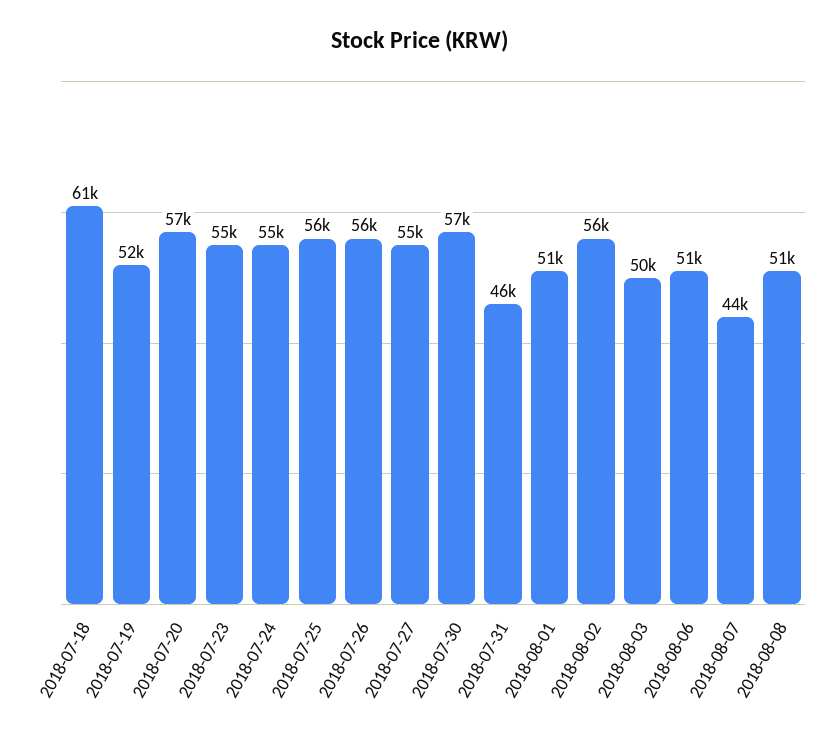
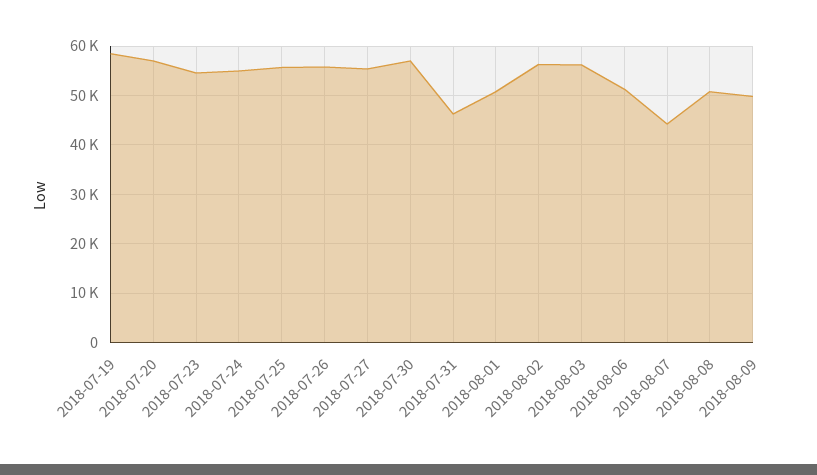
2018-07-18: 61000 -> none
2018-07-19: 52000 -> 58000
2018-08-03: 50000 -> 56000
2018-08-09: none -> 50000

